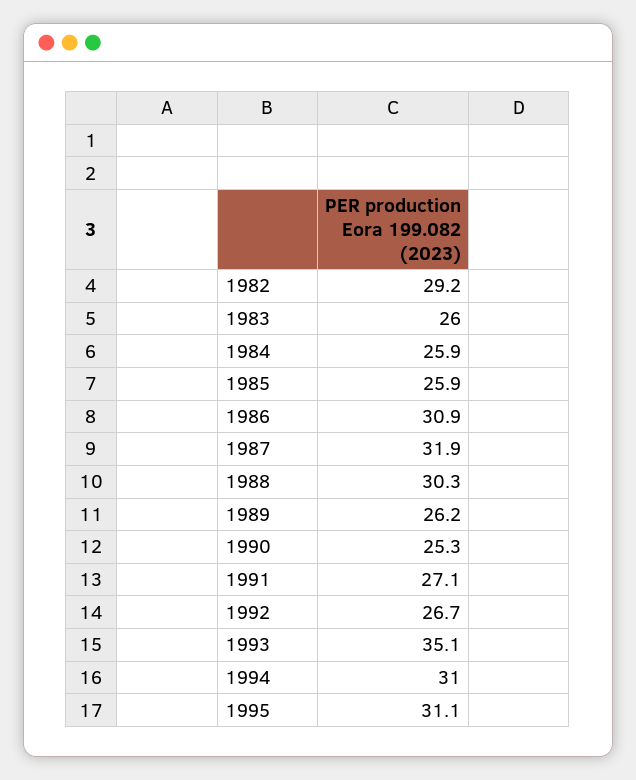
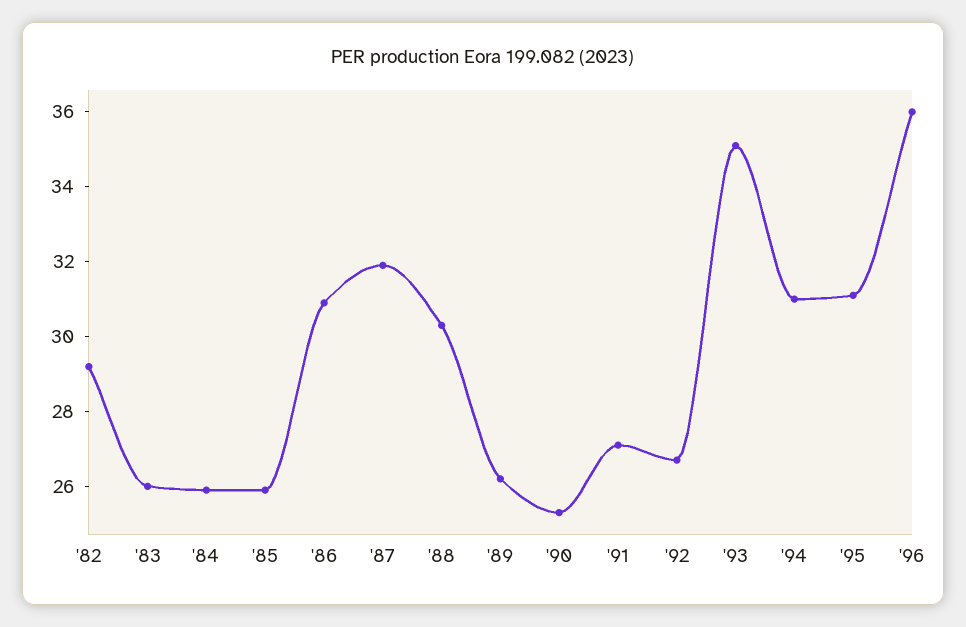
'96: none -> 36

